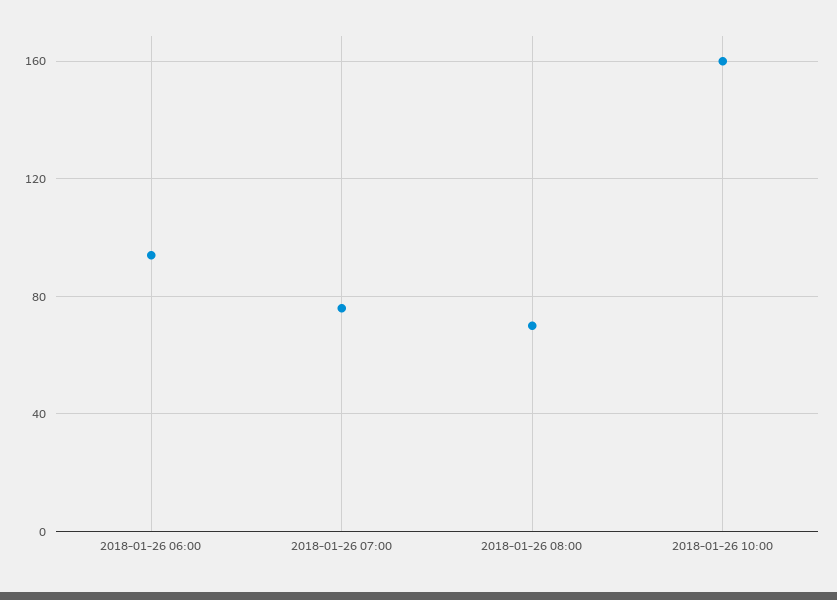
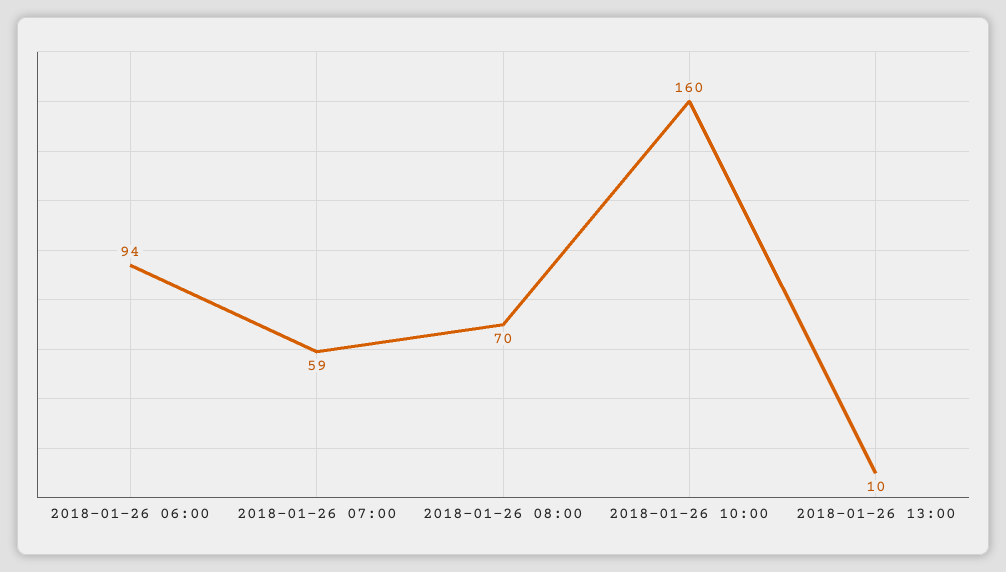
2018-01-26 07:00: 75 -> 59
2018-01-26 13:00: none -> 10

